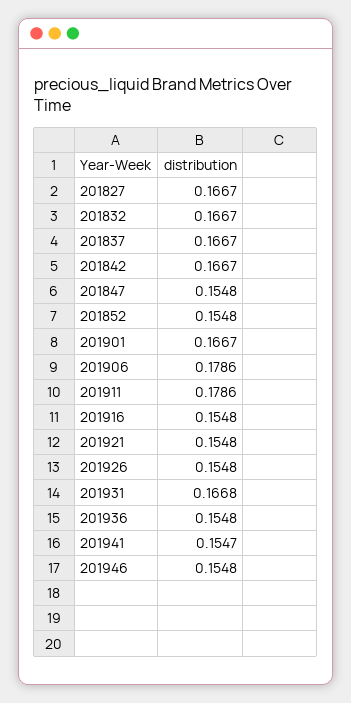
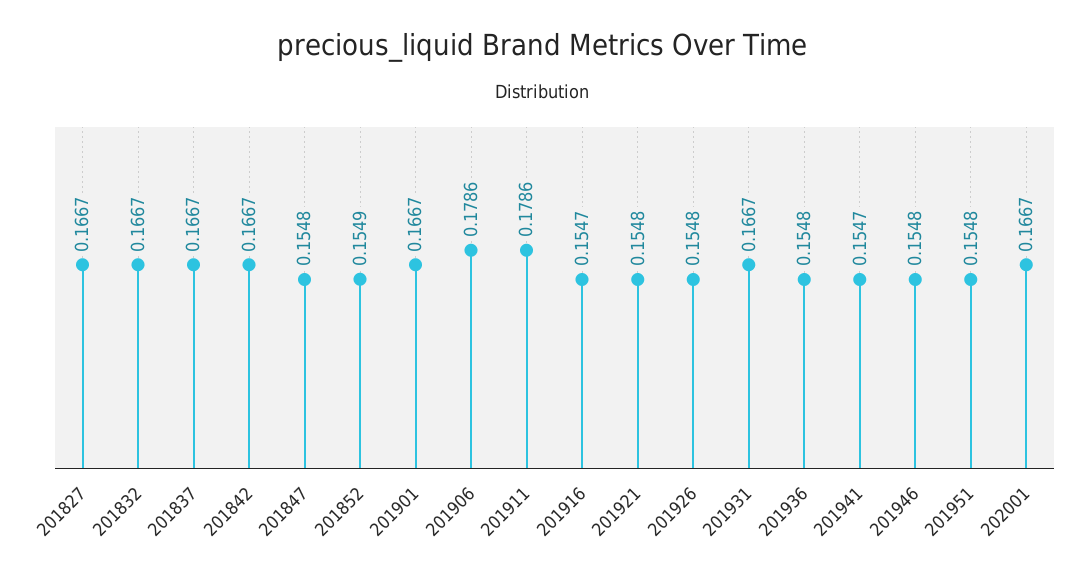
201852: 0.1548 -> 0.1549
201916: 0.1548 -> 0.1547
201931: 0.1668 -> 0.1667
201951: none -> 0.1548
202001: none -> 0.1667

